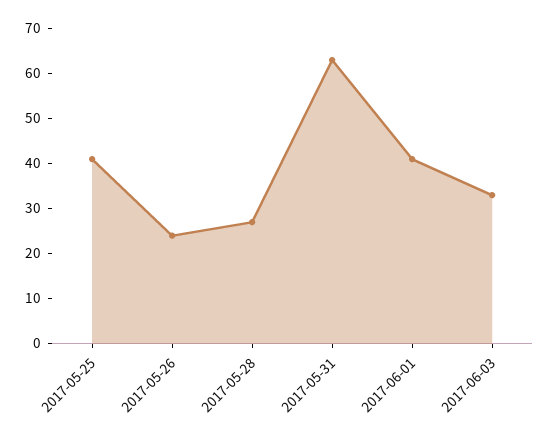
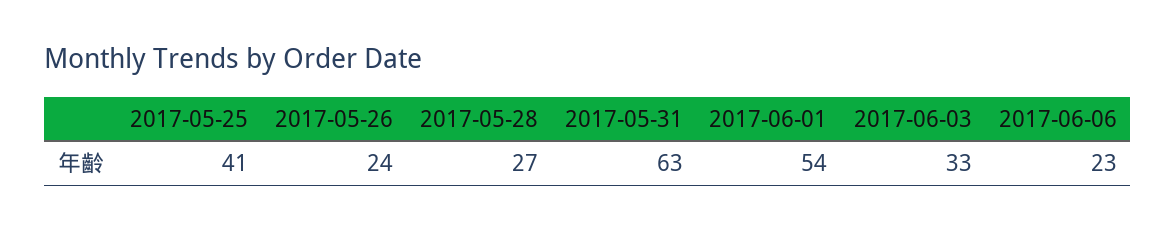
2017-06-01: 40 -> 54
2017-06-06: none -> 23

